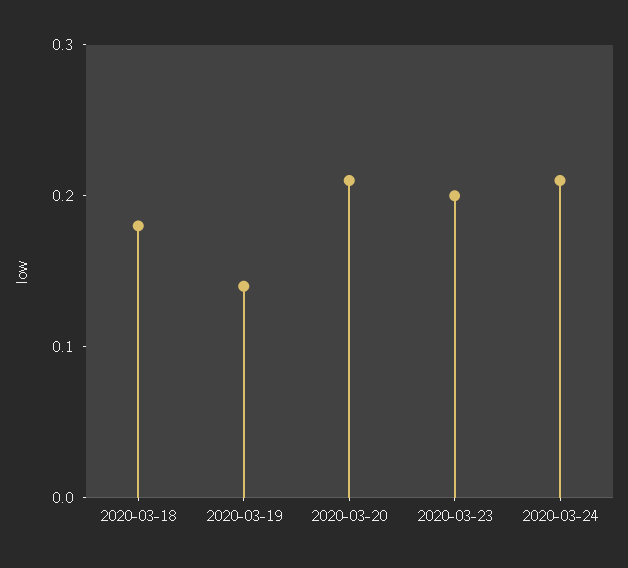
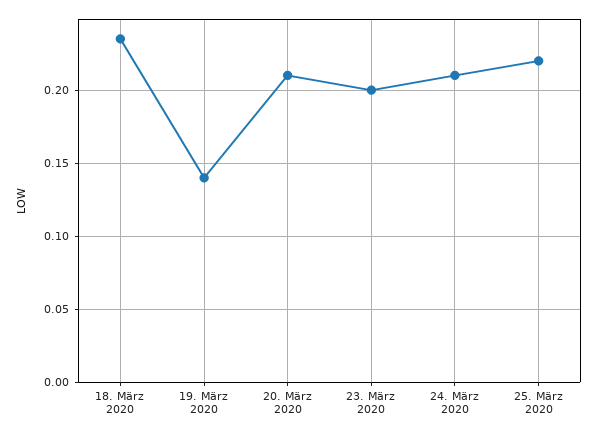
2020-03-18: 0.18 -> 0.235
25. März 2020: none -> 0.22

